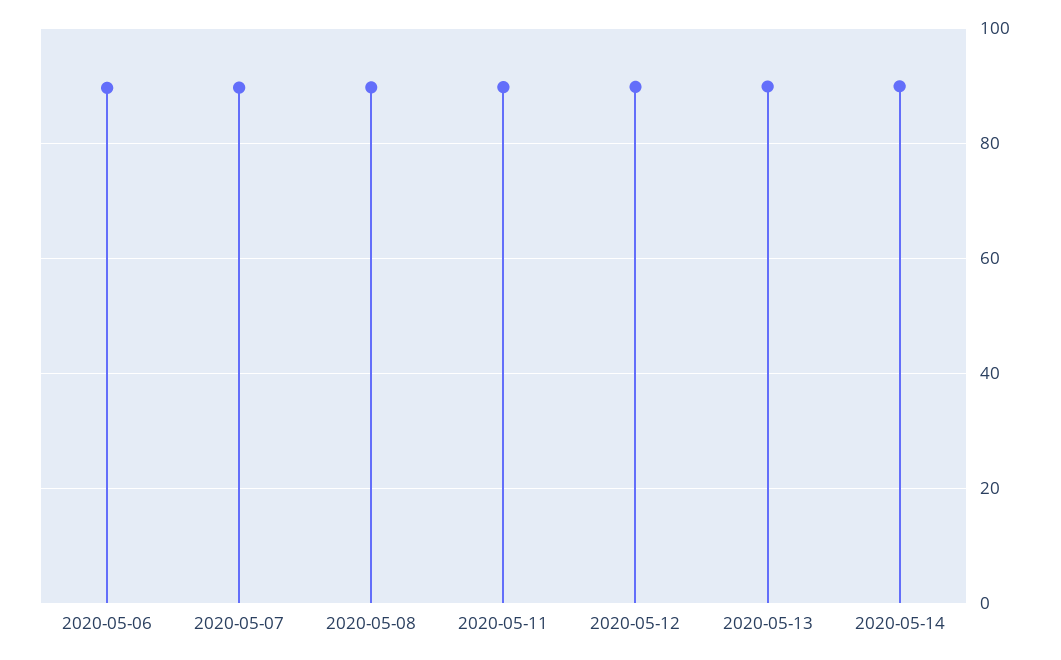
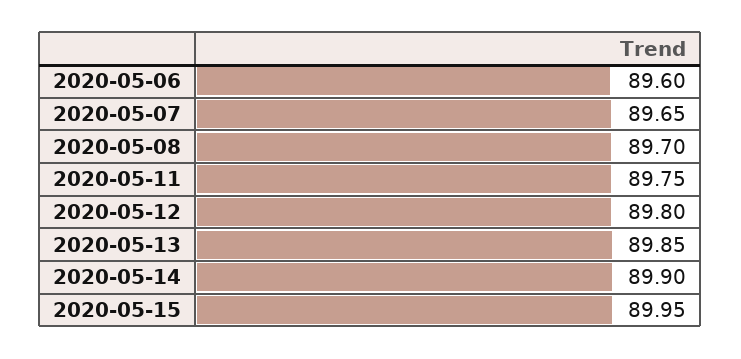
2020-05-15: none -> 89.95

